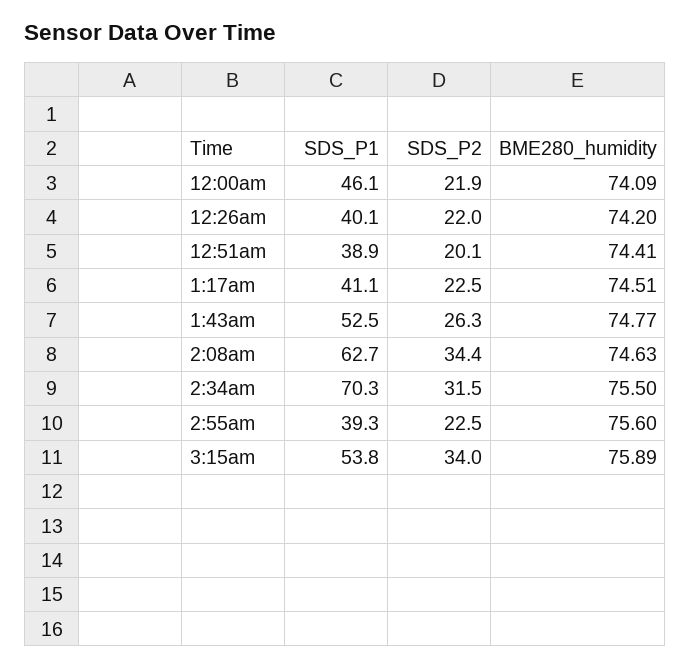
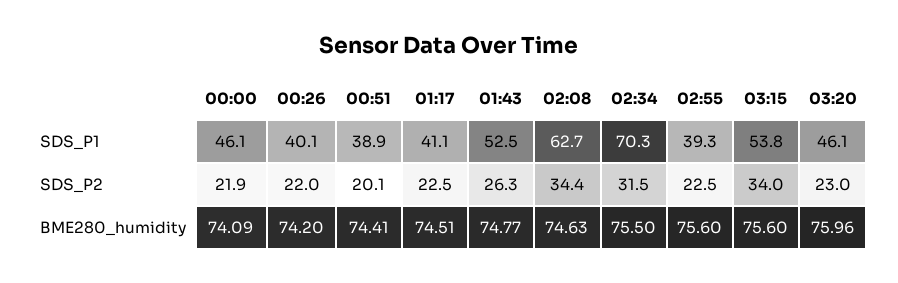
BME280_humidity, 3:15am: 75.89 -> 75.6
SDS_P1, 03:20: none -> 46.1
SDS_P2, 03:20: none -> 23
BME280_humidity, 03:20: none -> 75.96

